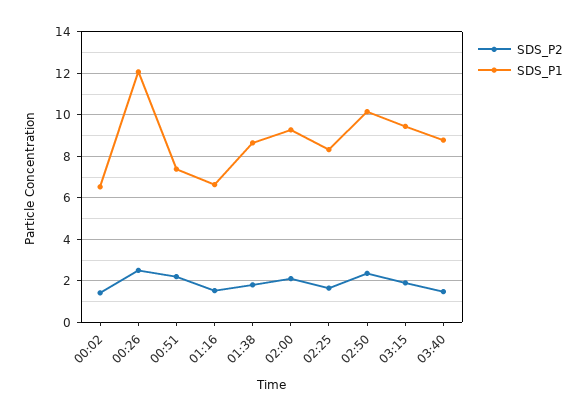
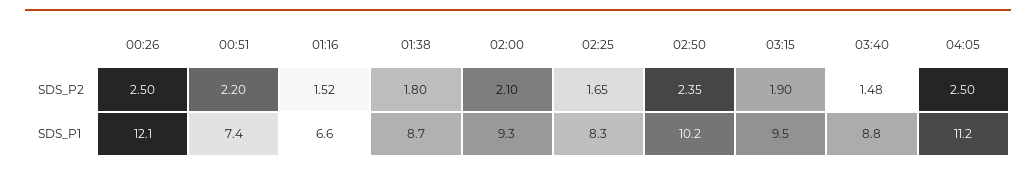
SDS_P2, 00:02: 1.5 -> none
SDS_P1, 00:02: 6.5 -> none
SDS_P2, 04:05: none -> 2.5
SDS_P1, 04:05: none -> 11.2

